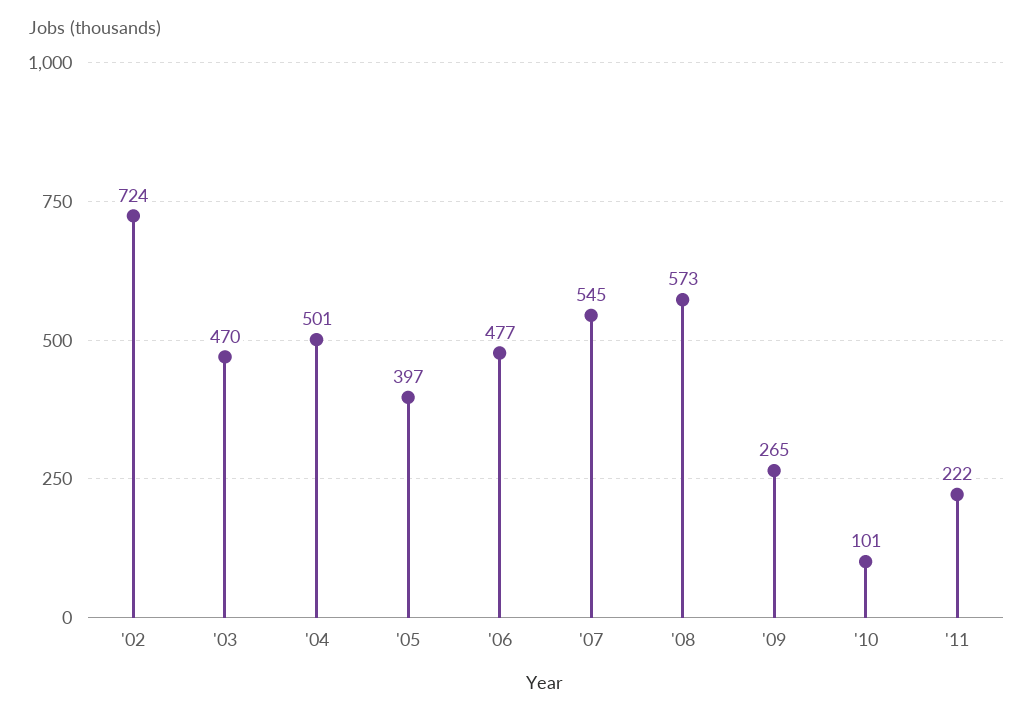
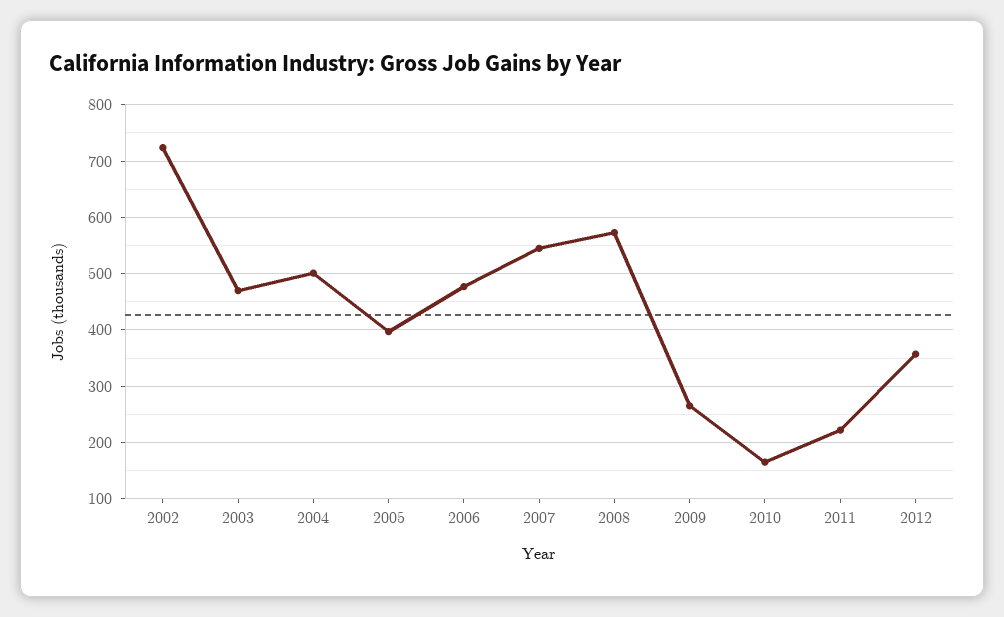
'10: 101 -> 160
2012: none -> 360

